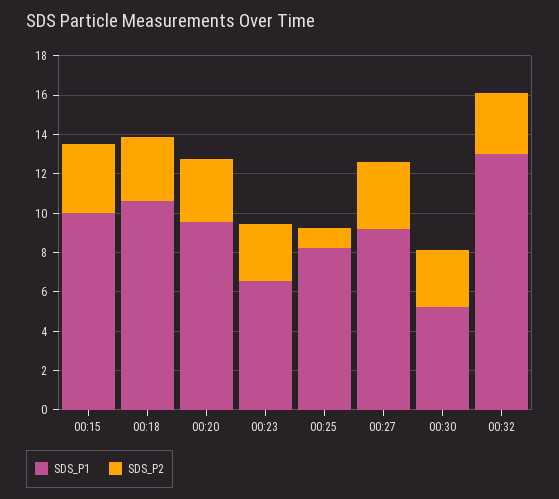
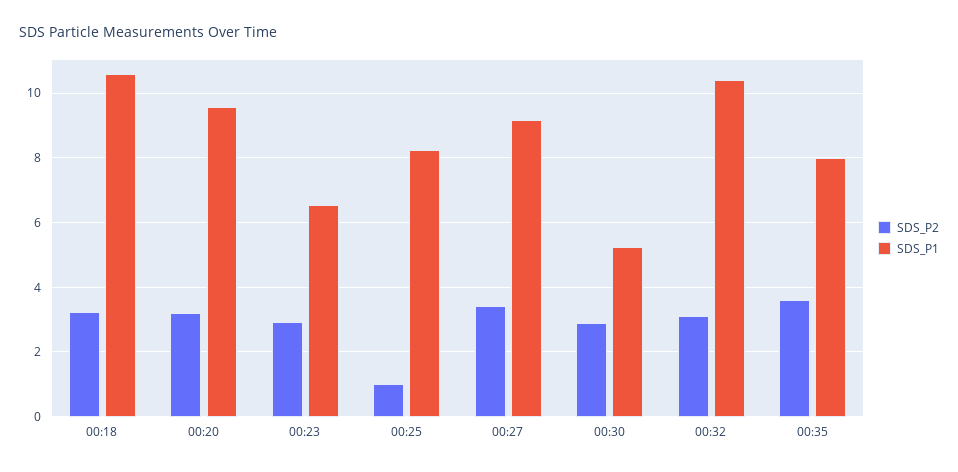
SDS_P1, 00:15: 10 -> none
SDS_P2, 00:15: 3.5 -> none
SDS_P1, 00:32: 13 -> 10.4
SDS_P2, 00:35: none -> 3.6
SDS_P1, 00:35: none -> 8

